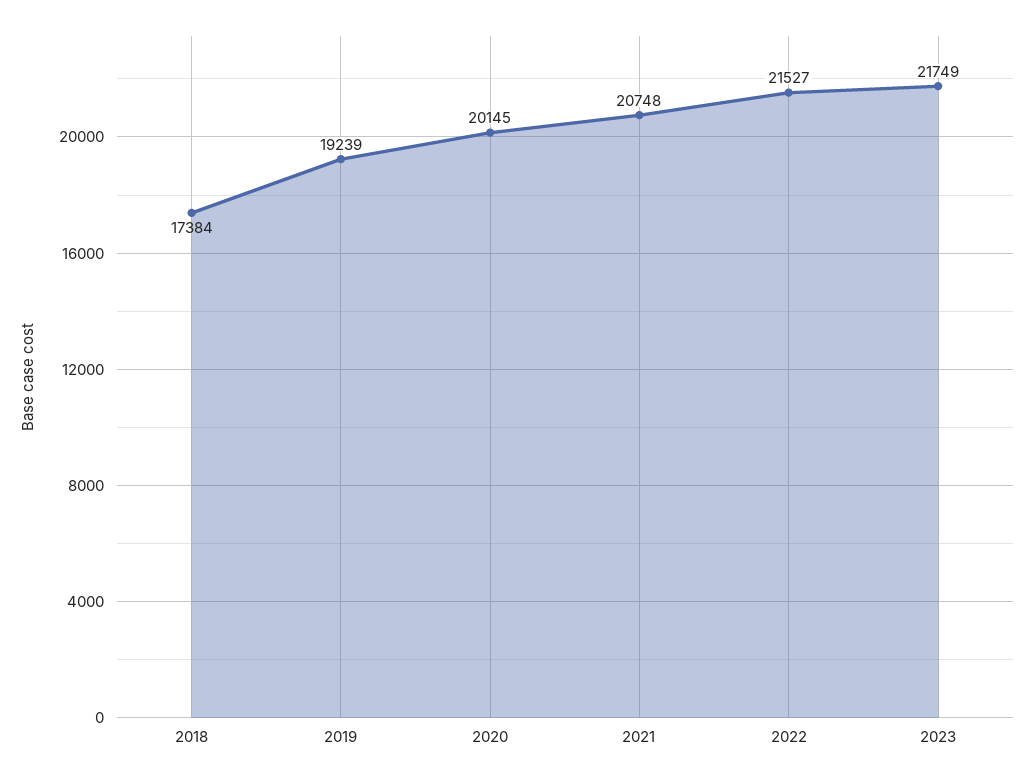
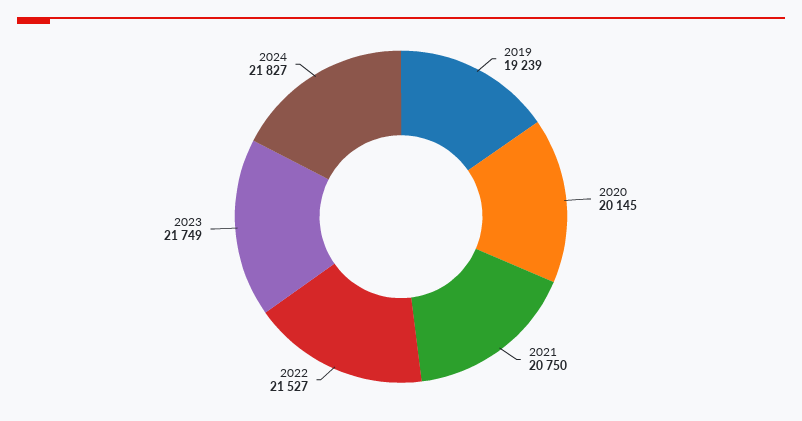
2018: 17384 -> none
2021: 20748 -> 20750
2024: none -> 21827

